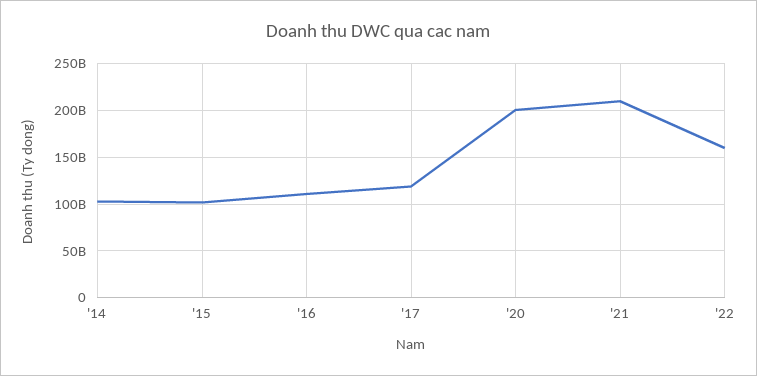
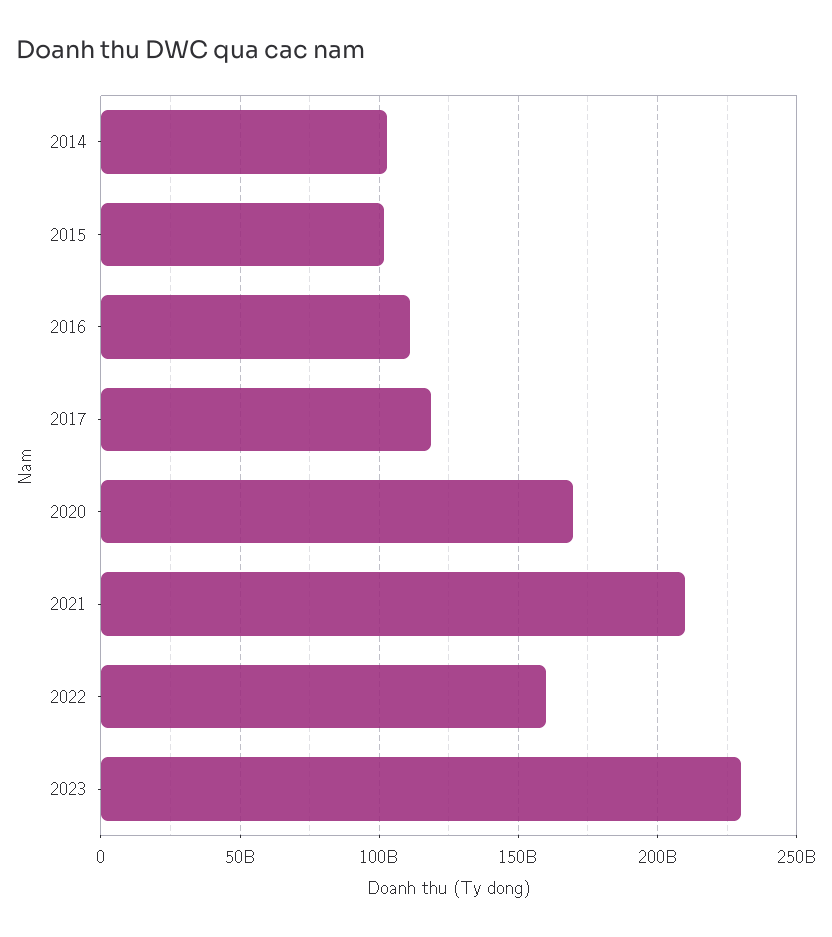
'20: 200000000000 -> 170000000000
2023: none -> 230000000000

